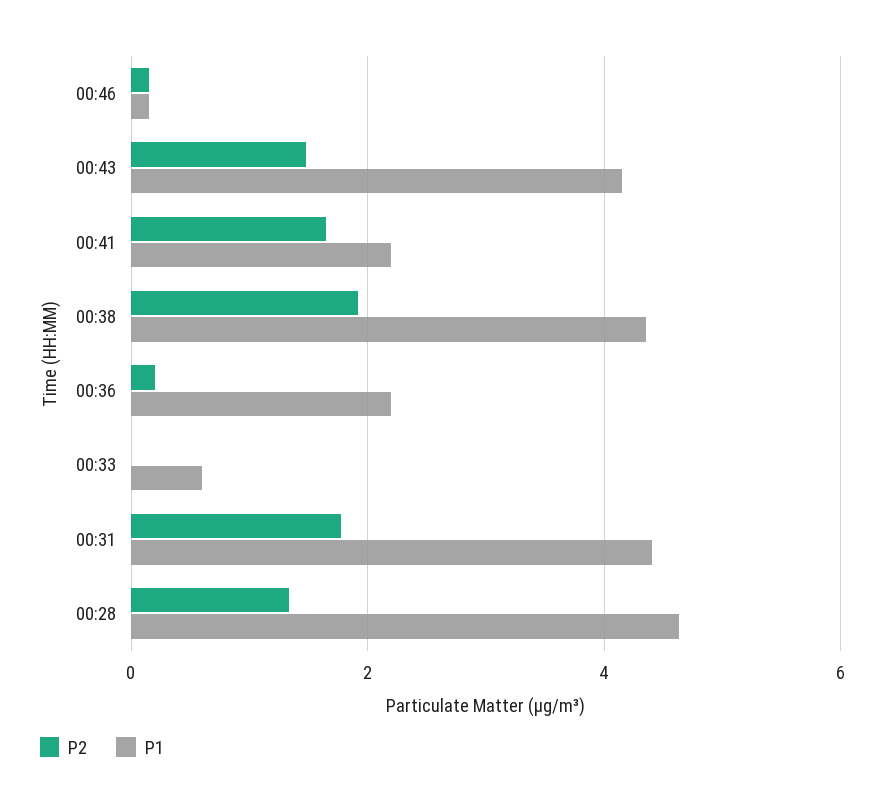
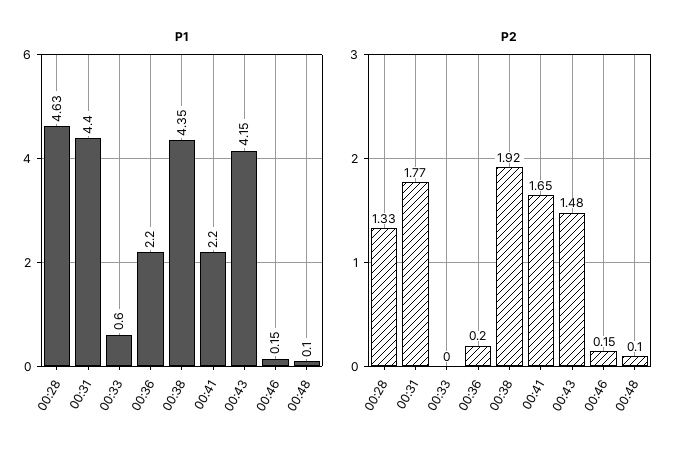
P1, 00:48: none -> 0.1
P2, 00:48: none -> 0.1

